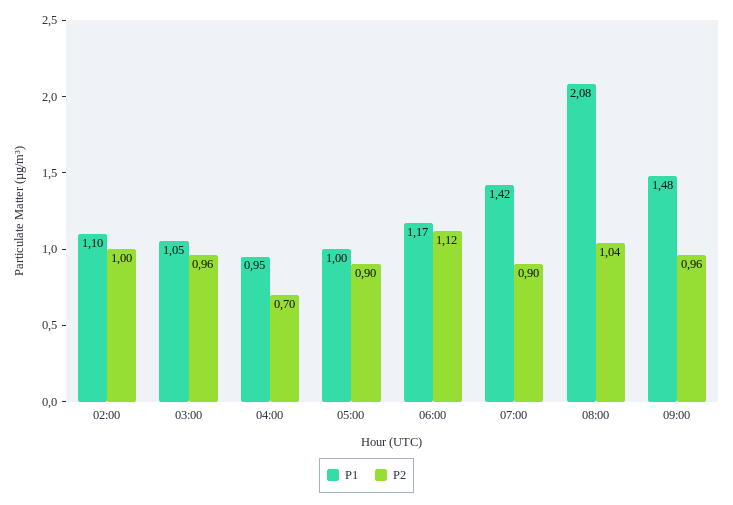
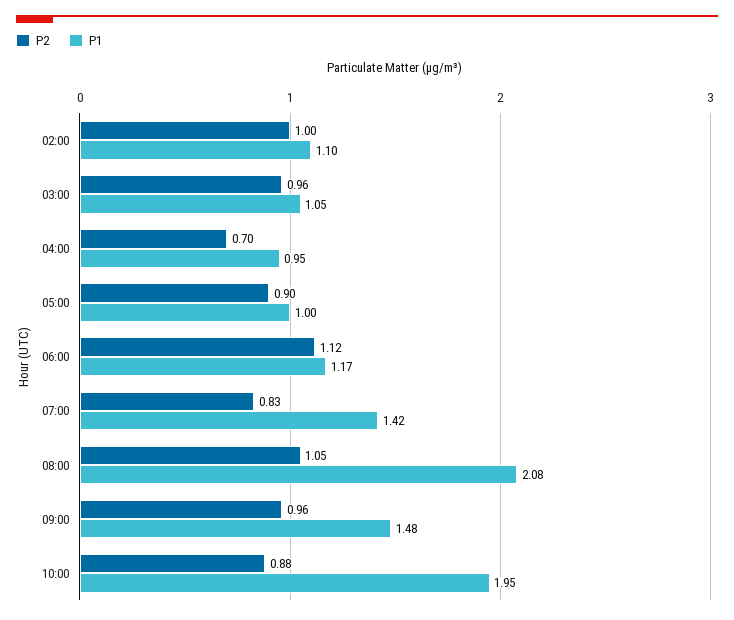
P2, 07:00: 0.9 -> 0.83
P2, 08:00: 1.04 -> 1.05
P2, 10:00: none -> 0.88
P1, 10:00: none -> 1.95

